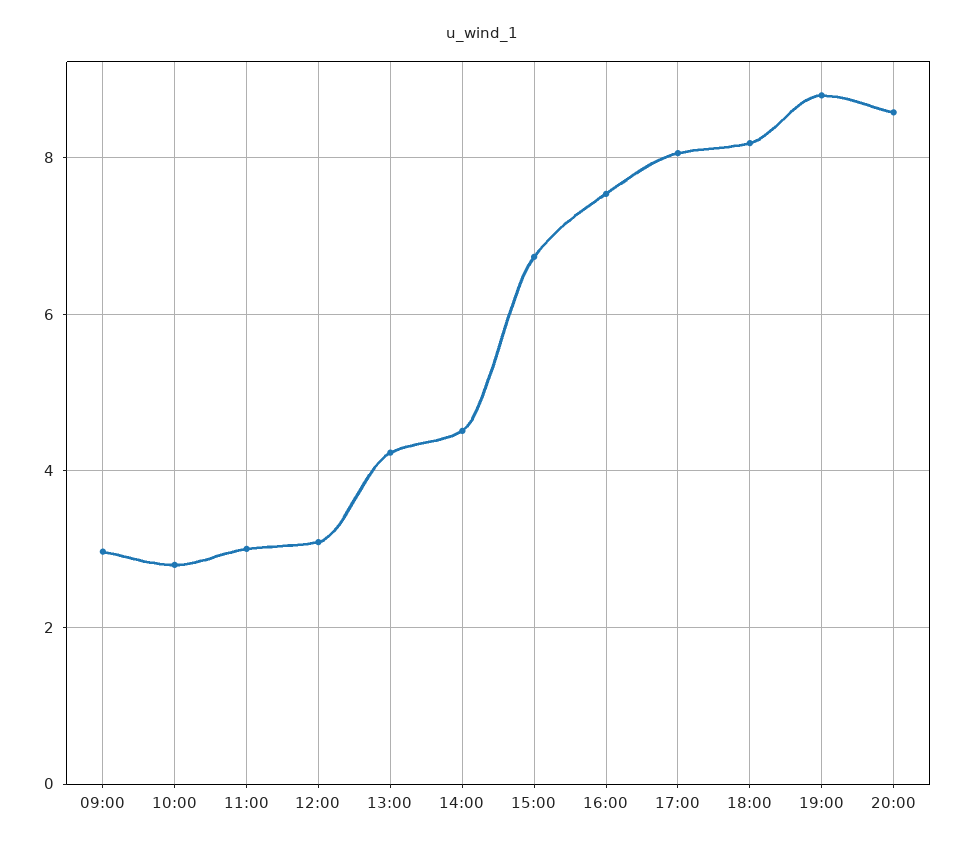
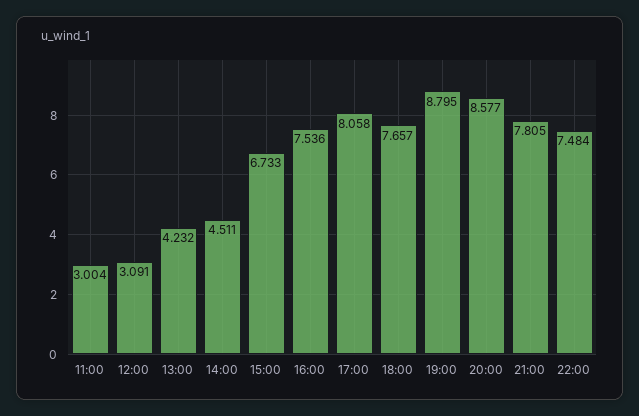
09:00: 3 -> none
10:00: 2.8 -> none
18:00: 8.2 -> 7.657
21:00: none -> 7.805
22:00: none -> 7.484

